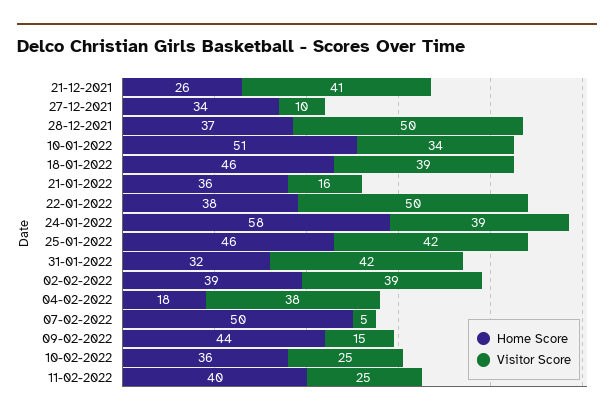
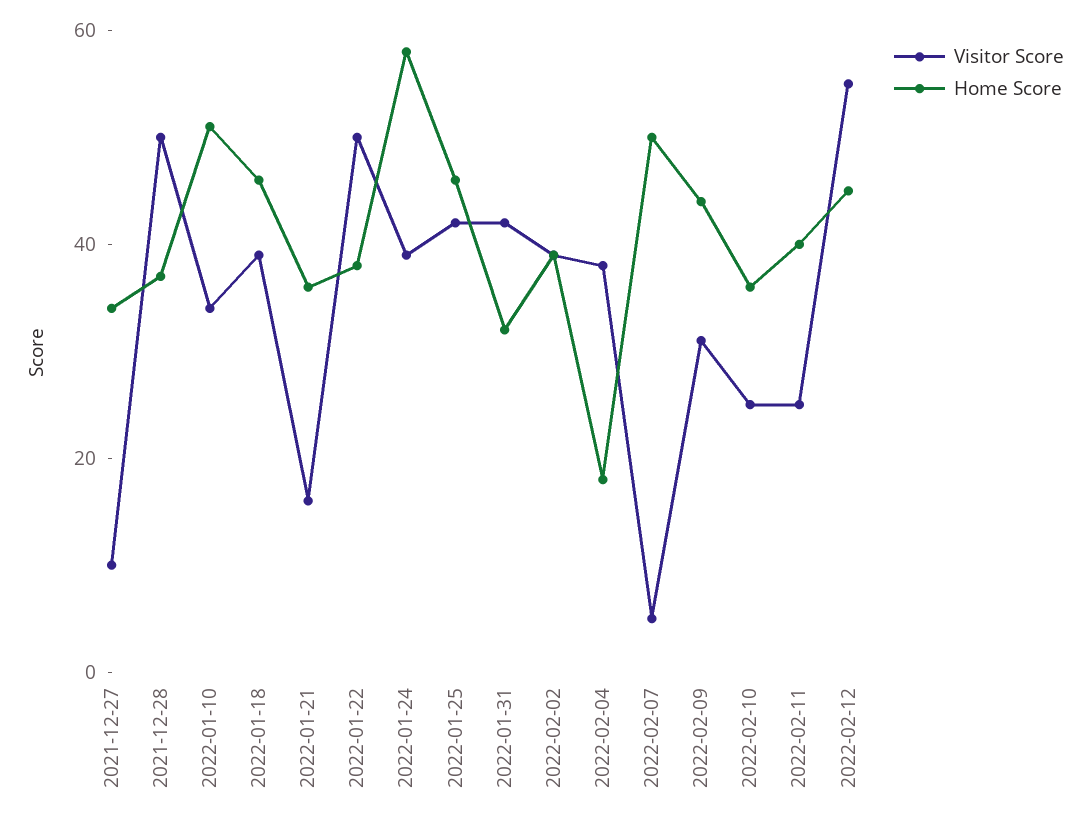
Home Score, 21-12-2021: 26 -> none
Visitor Score, 21-12-2021: 41 -> none
Visitor Score, 09-02-2022: 15 -> 30
Visitor Score, 2022-02-12: none -> 55
Home Score, 2022-02-12: none -> 45

